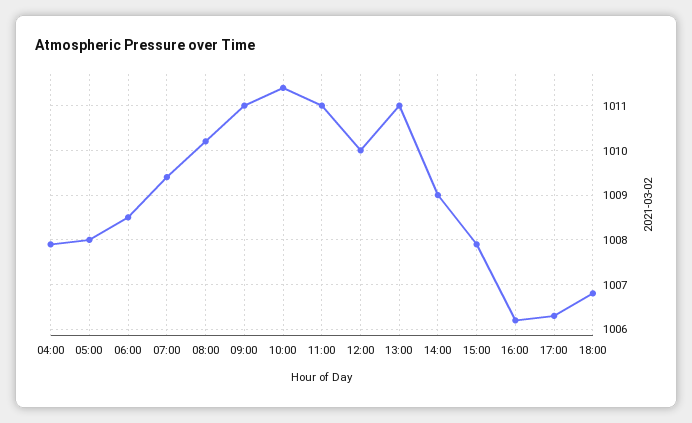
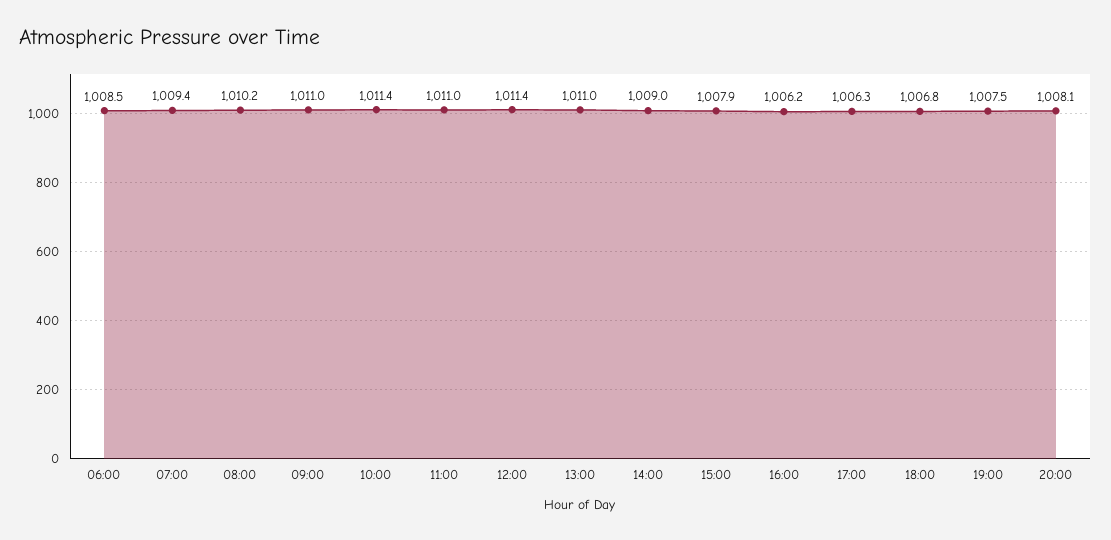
04:00: 1008 -> none
05:00: 1008 -> none
12:00: 1010 -> 1011.4
19:00: none -> 1007.5
20:00: none -> 1008.1

